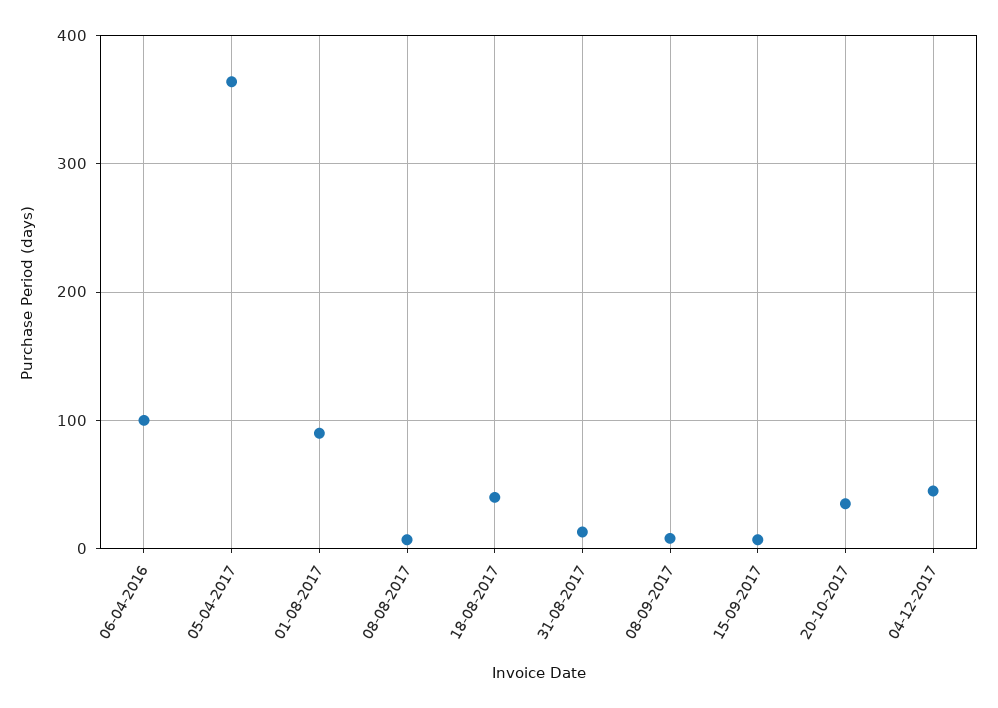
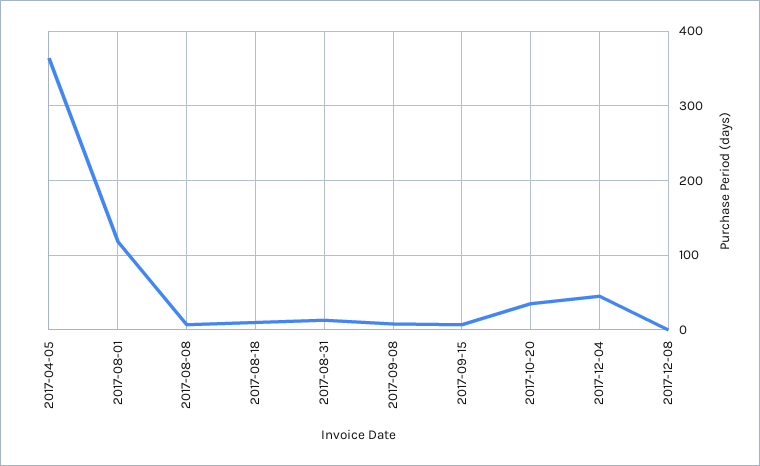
06-04-2016: 100 -> none
01-08-2017: 90 -> 120
18-08-2017: 40 -> 10
2017-12-08: none -> 0

